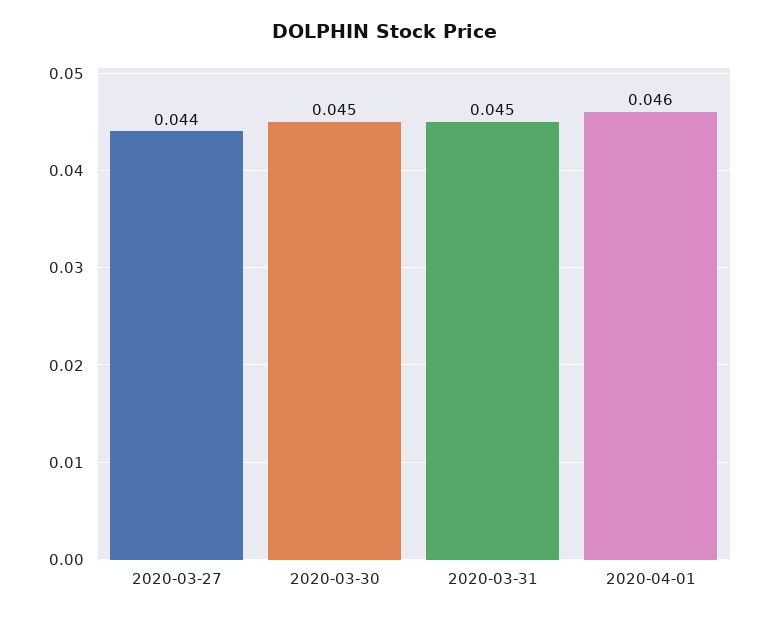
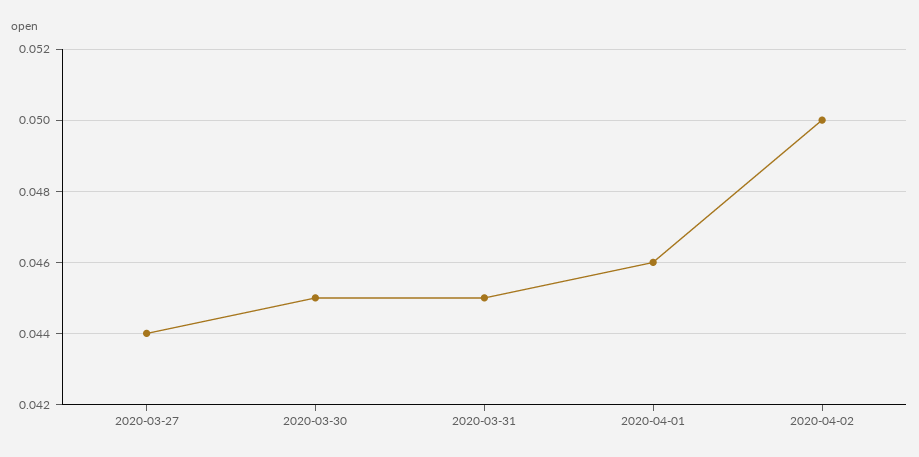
2020-04-02: none -> 0.05

